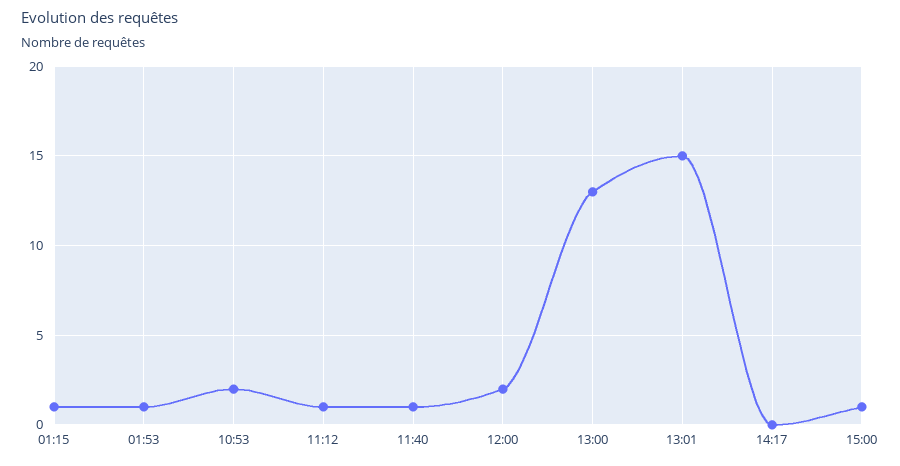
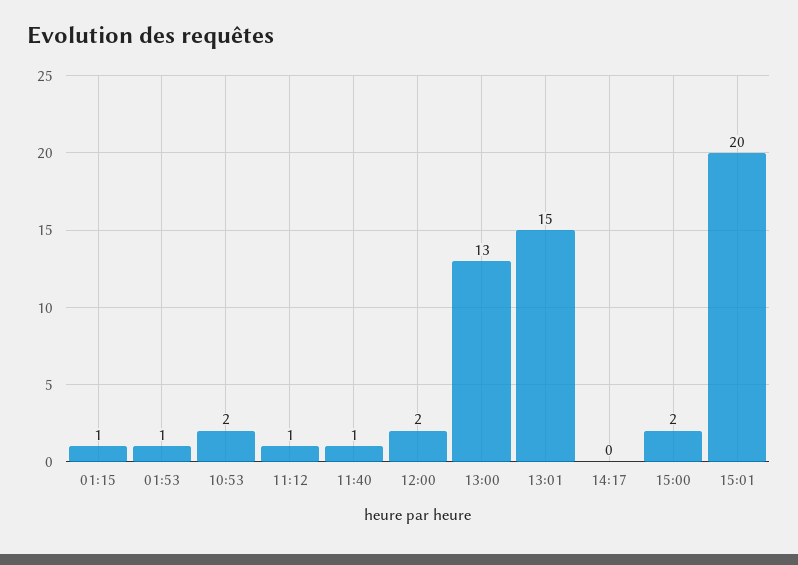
15:00: 1 -> 2
15:01: none -> 20

